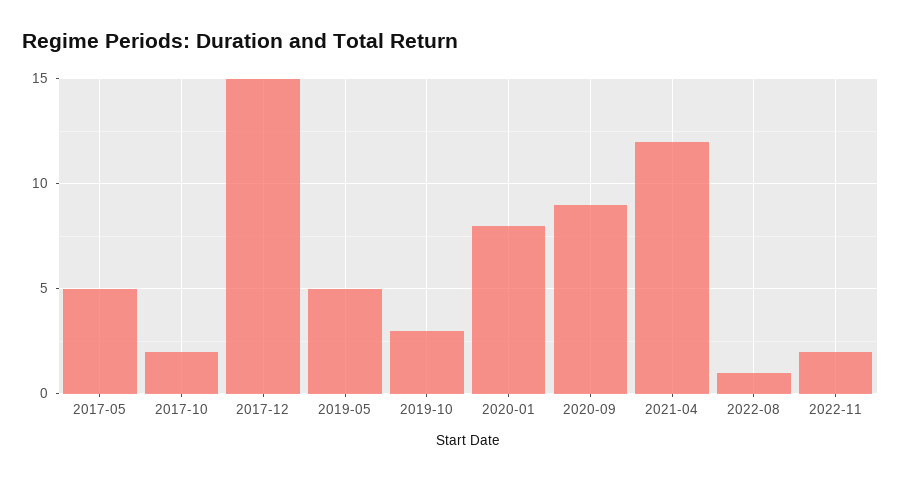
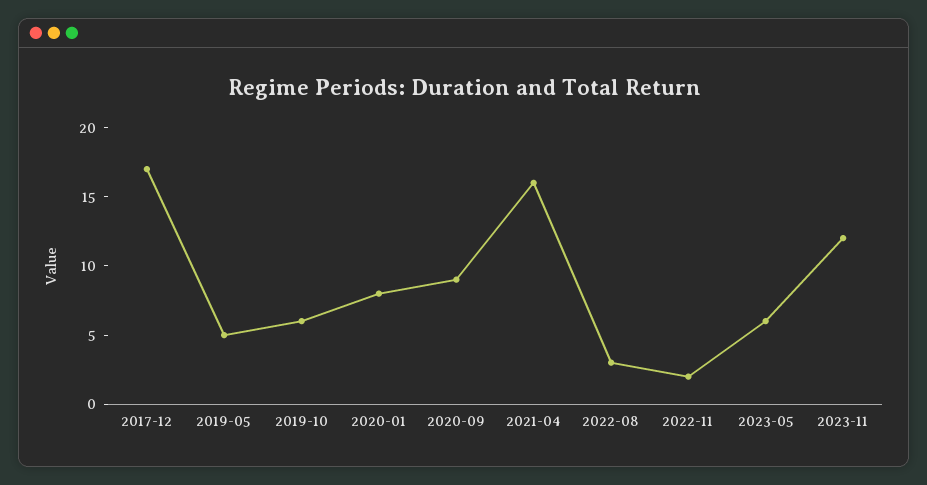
2017-05: 5 -> none
2017-10: 2 -> none
2017-12: 15 -> 17
2019-10: 3 -> 6
2021-04: 12 -> 16
2022-08: 1 -> 3
2023-05: none -> 6
2023-11: none -> 12

